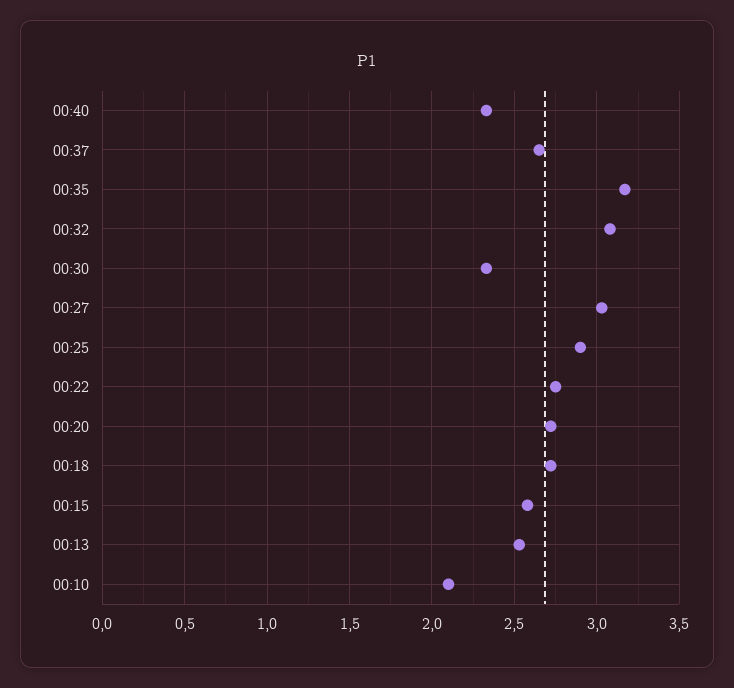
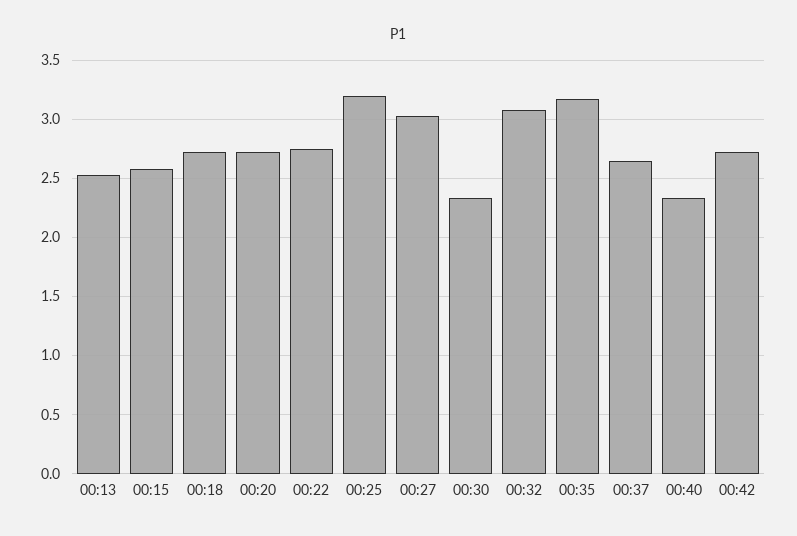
00:25: 2.9 -> 3.2
00:10: 2.1 -> none
00:42: none -> 2.7

